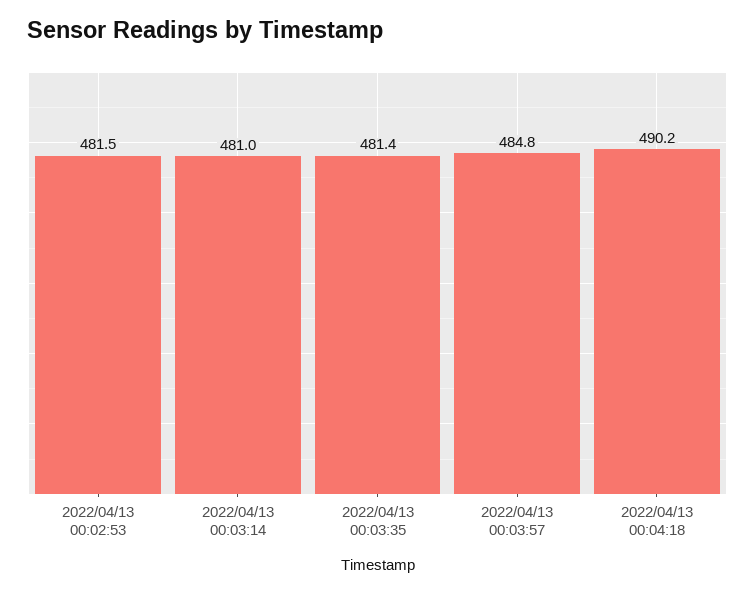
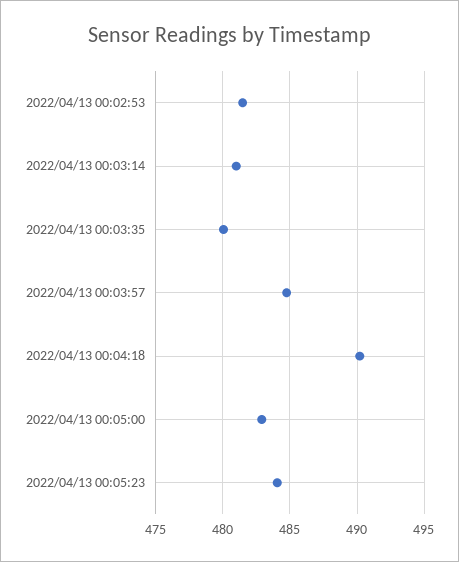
2022/04/13 00:03:35: 481.4 -> 480
2022/04/13 00:05:00: none -> 483
2022/04/13 00:05:23: none -> 484

